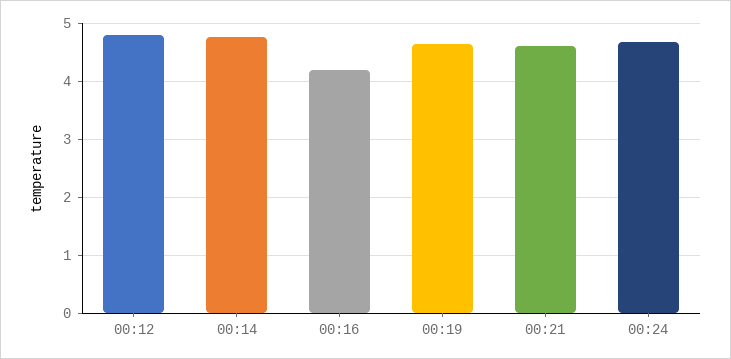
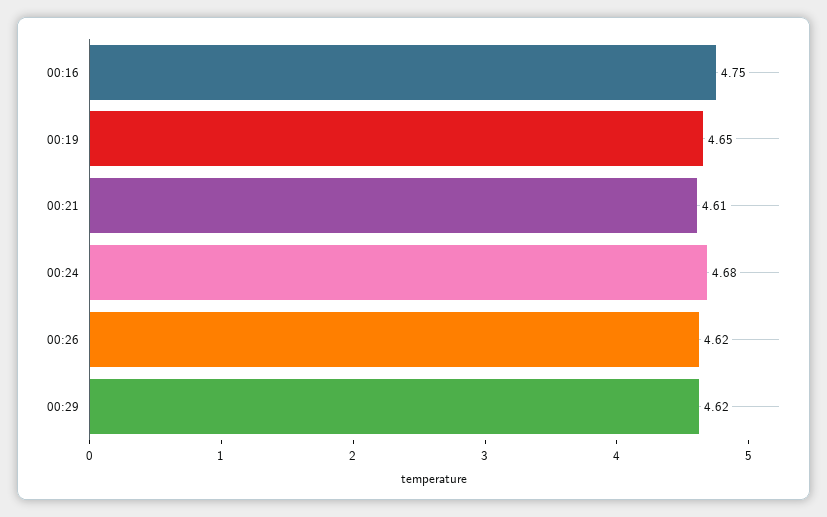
00:12: 4.8 -> none
00:14: 4.8 -> none
00:16: 4.2 -> 4.75
00:26: none -> 4.62
00:29: none -> 4.62

